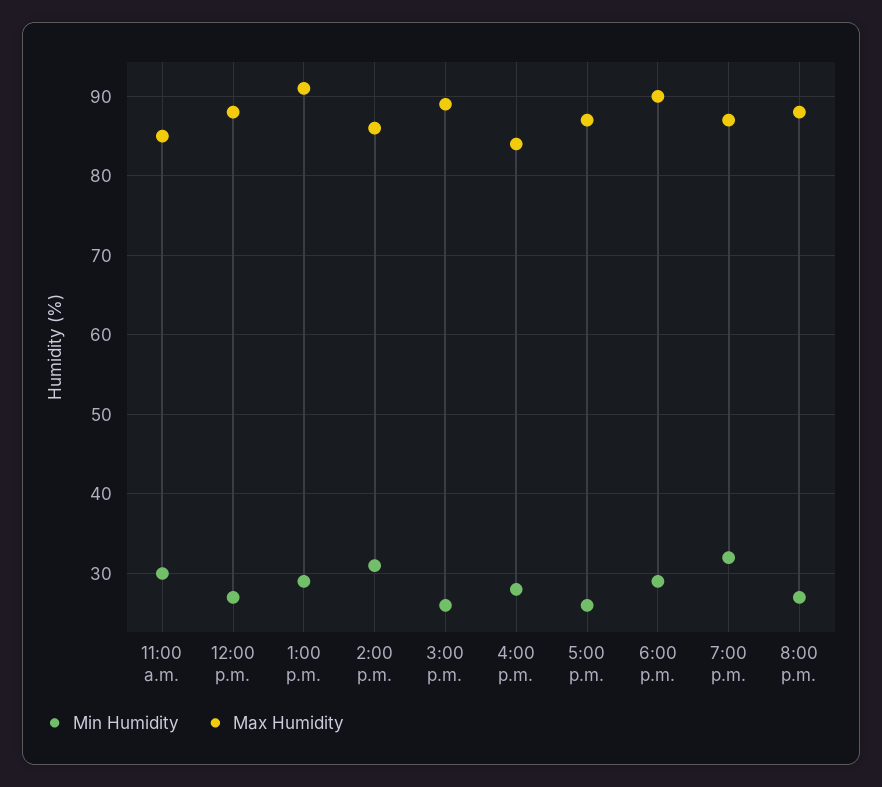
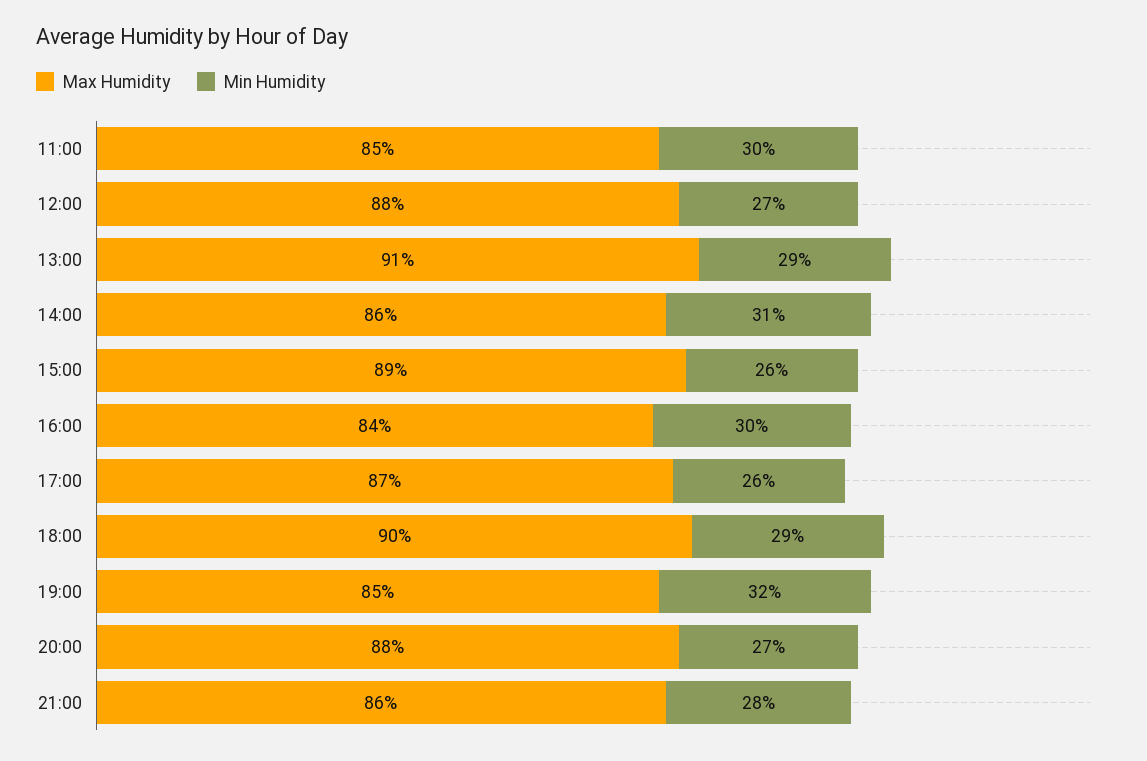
Min Humidity, 4:00 p.m.: 28 -> 30
Max Humidity, 7:00 p.m.: 87 -> 85
Max Humidity, 21:00: none -> 86
Min Humidity, 21:00: none -> 28

